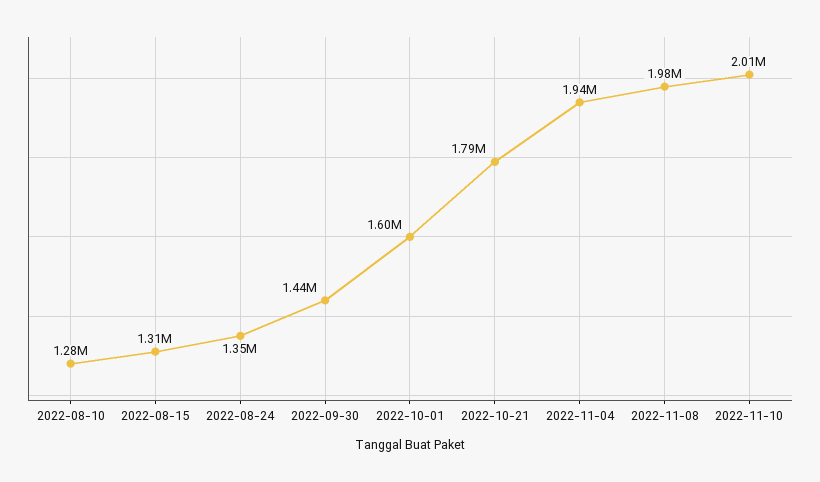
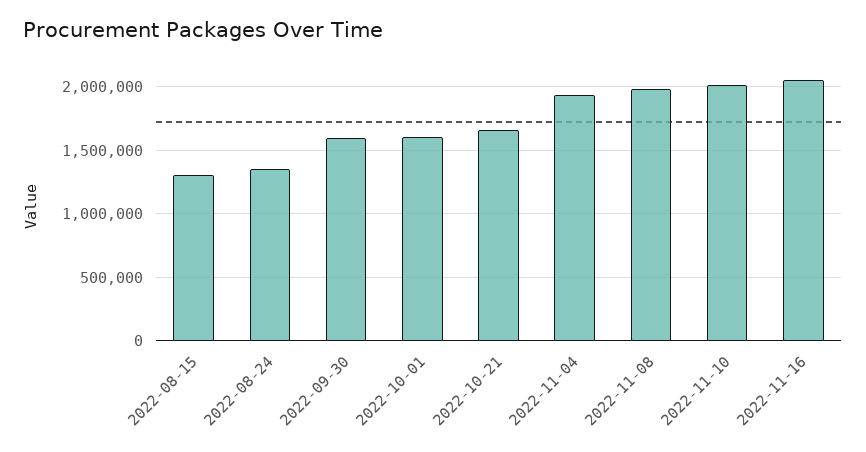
2022-08-10: 1280000 -> none
2022-09-30: 1440000 -> 1600000
2022-10-21: 1790000 -> 1650000
2022-11-16: none -> 2050000

